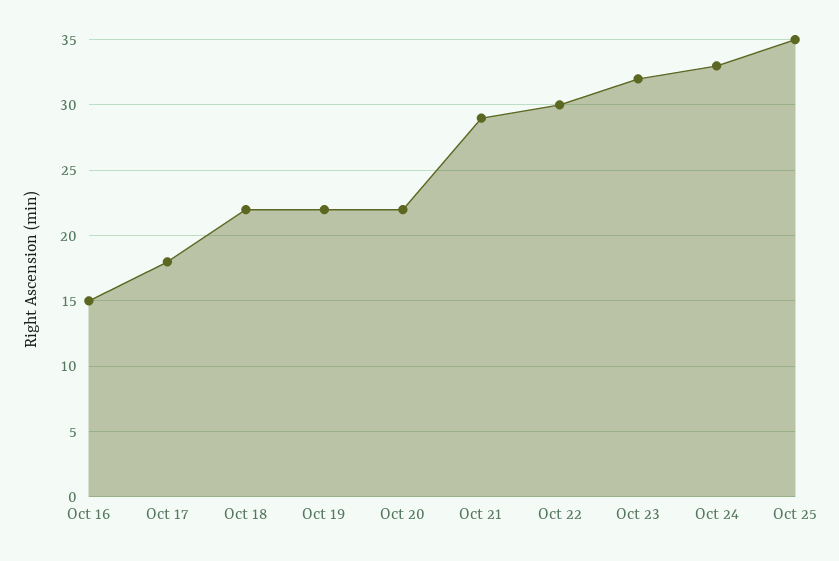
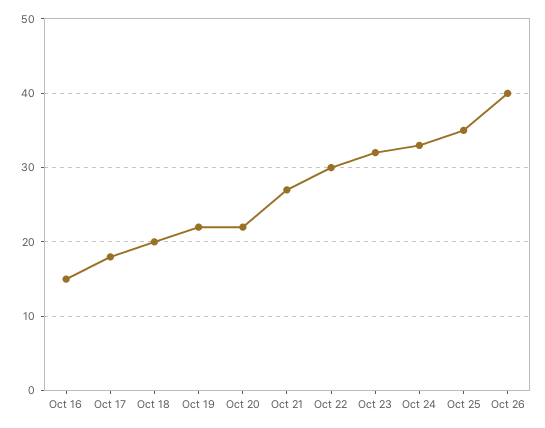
Oct 18: 22 -> 20
Oct 21: 29 -> 27
Oct 26: none -> 40

